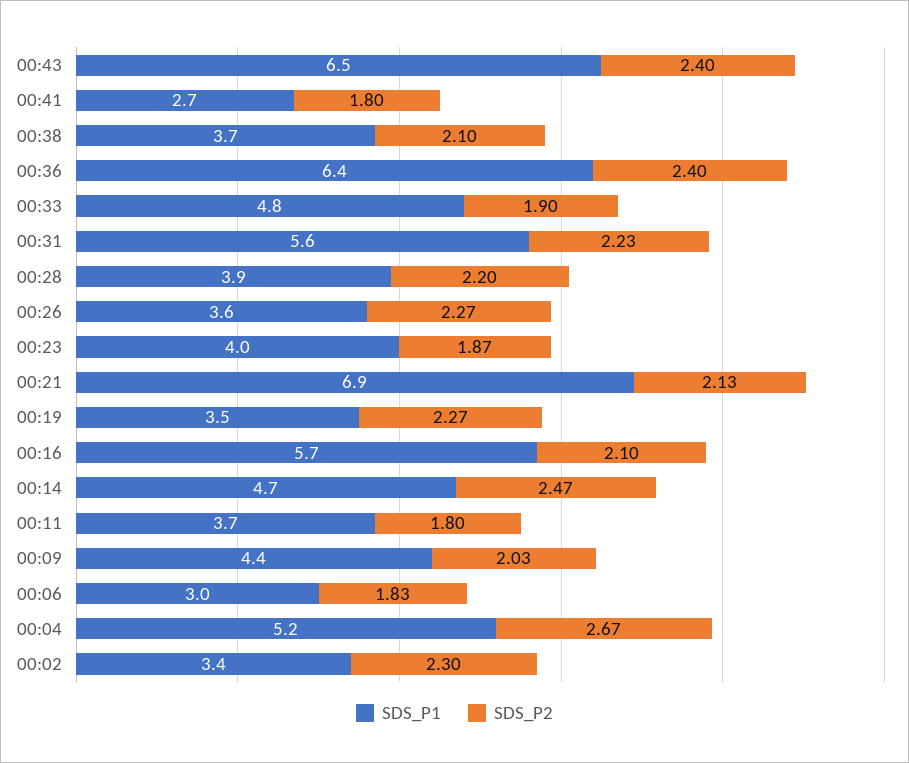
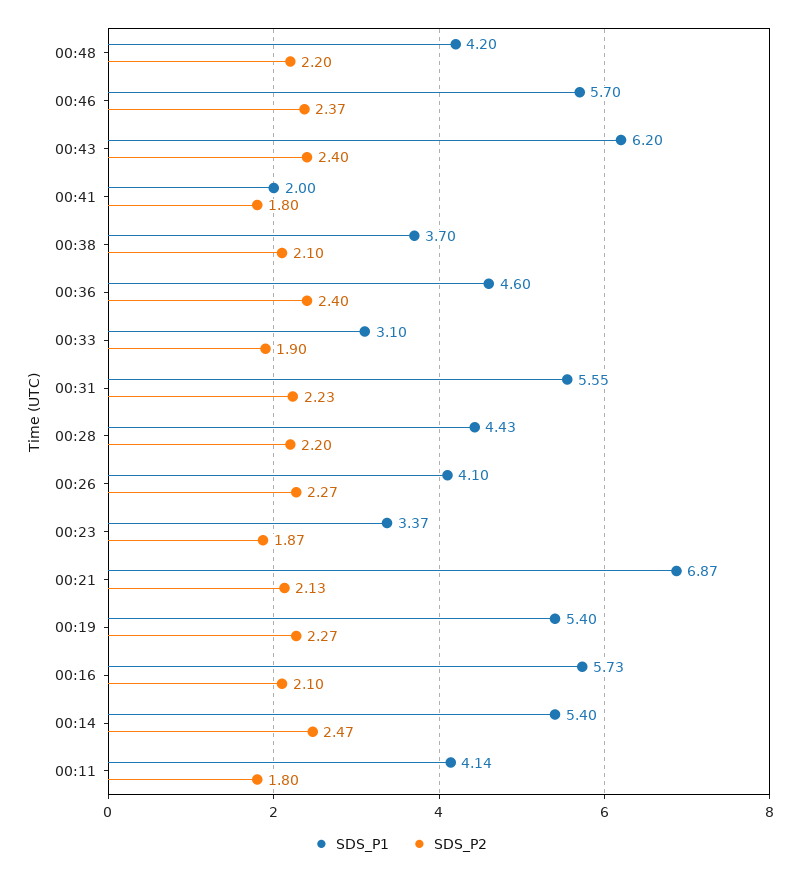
SDS_P1, 00:43: 6.5 -> 6.2
SDS_P1, 00:41: 2.7 -> 2
SDS_P1, 00:36: 6.4 -> 4.6
SDS_P1, 00:33: 4.8 -> 3.1
SDS_P1, 00:28: 3.9 -> 4.43
SDS_P1, 00:26: 3.6 -> 4.1
SDS_P1, 00:23: 4 -> 3.37
SDS_P1, 00:19: 3.5 -> 5.4
SDS_P1, 00:14: 4.7 -> 5.4
SDS_P1, 00:11: 3.7 -> 4.14
SDS_P1, 00:09: 4.4 -> none
SDS_P2, 00:09: 2.03 -> none
SDS_P1, 00:06: 3 -> none
SDS_P2, 00:06: 1.83 -> none
SDS_P1, 00:04: 5.2 -> none
SDS_P2, 00:04: 2.67 -> none
SDS_P1, 00:02: 3.4 -> none
SDS_P2, 00:02: 2.3 -> none
SDS_P1, 00:48: none -> 4.2
SDS_P2, 00:48: none -> 2.2
SDS_P1, 00:46: none -> 5.7
SDS_P2, 00:46: none -> 2.37

